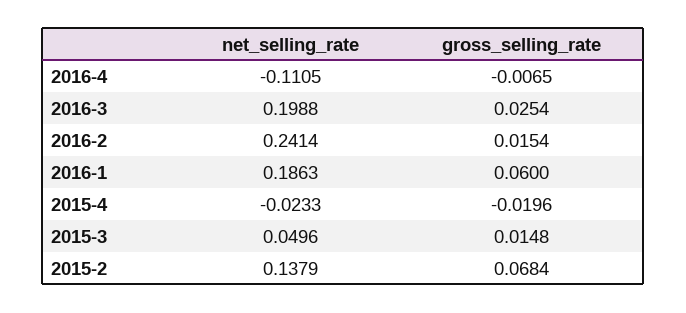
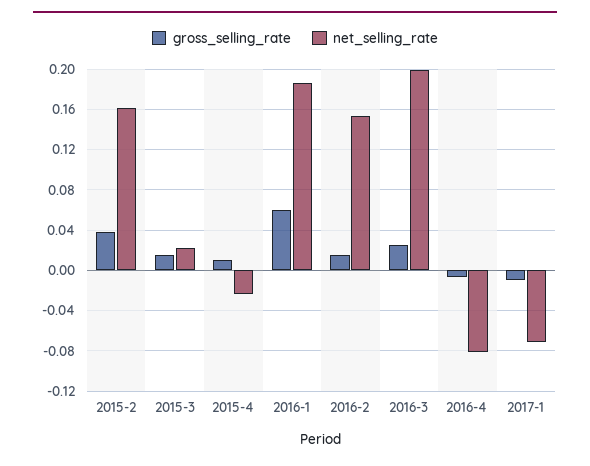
net_selling_rate, 2016-4: -0.1105 -> -0.08
net_selling_rate, 2016-2: 0.2414 -> 0.15
gross_selling_rate, 2015-4: -0.0196 -> 0.01
net_selling_rate, 2015-3: 0.0496 -> 0.02
net_selling_rate, 2015-2: 0.1379 -> 0.16
gross_selling_rate, 2015-2: 0.0684 -> 0.04
gross_selling_rate, 2017-1: none -> -0.01
net_selling_rate, 2017-1: none -> -0.07

